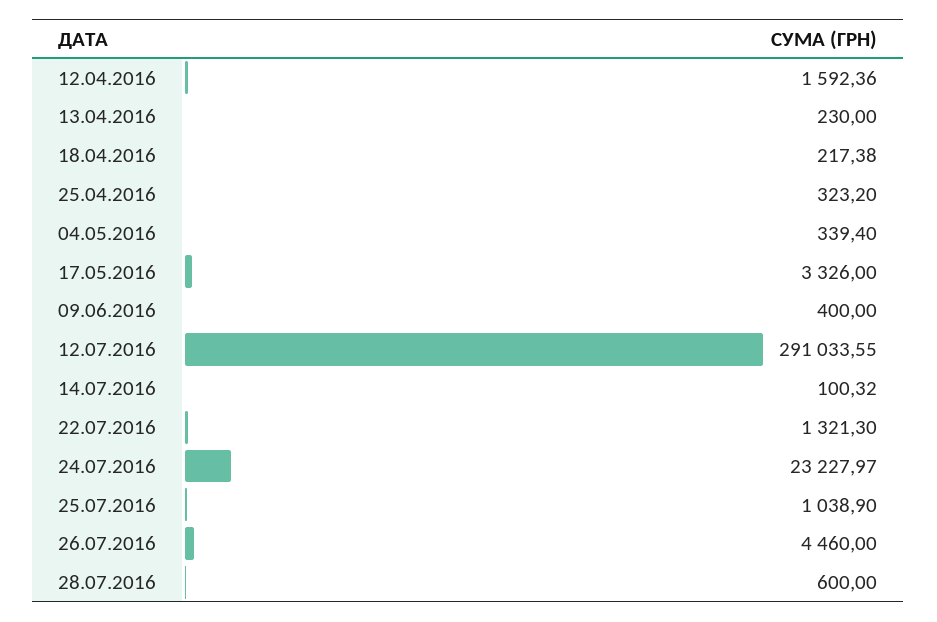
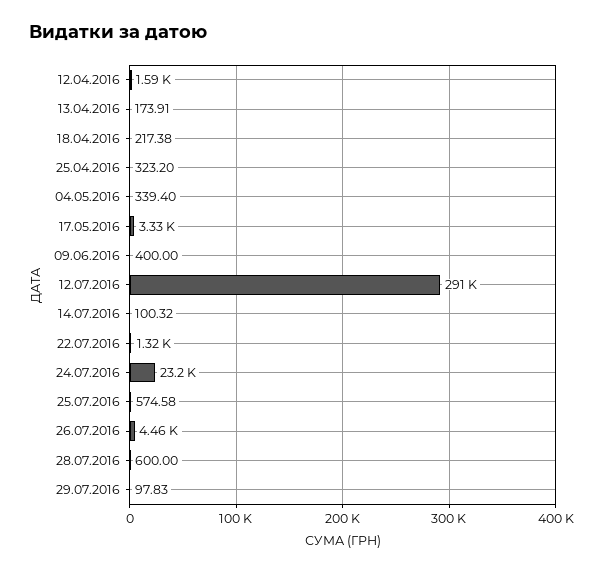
13.04.2016: 230 -> 173.91
25.07.2016: 1038.9 -> 574.58
29.07.2016: none -> 97.83

